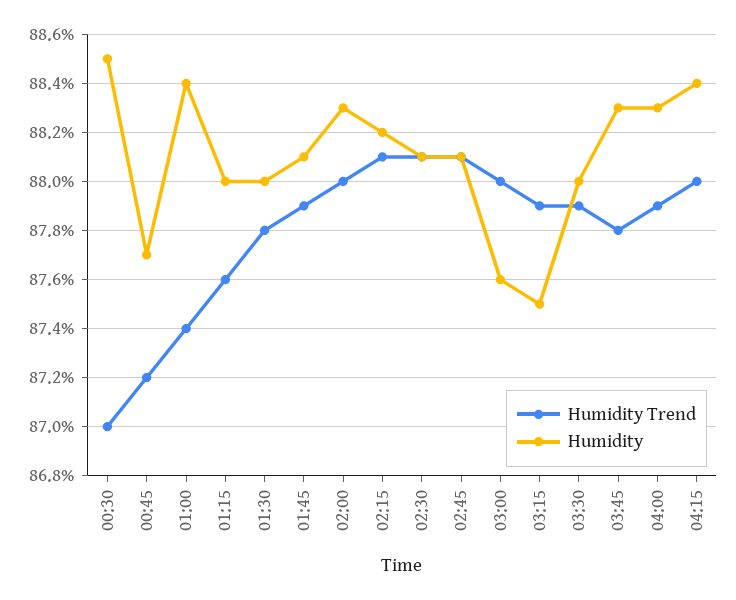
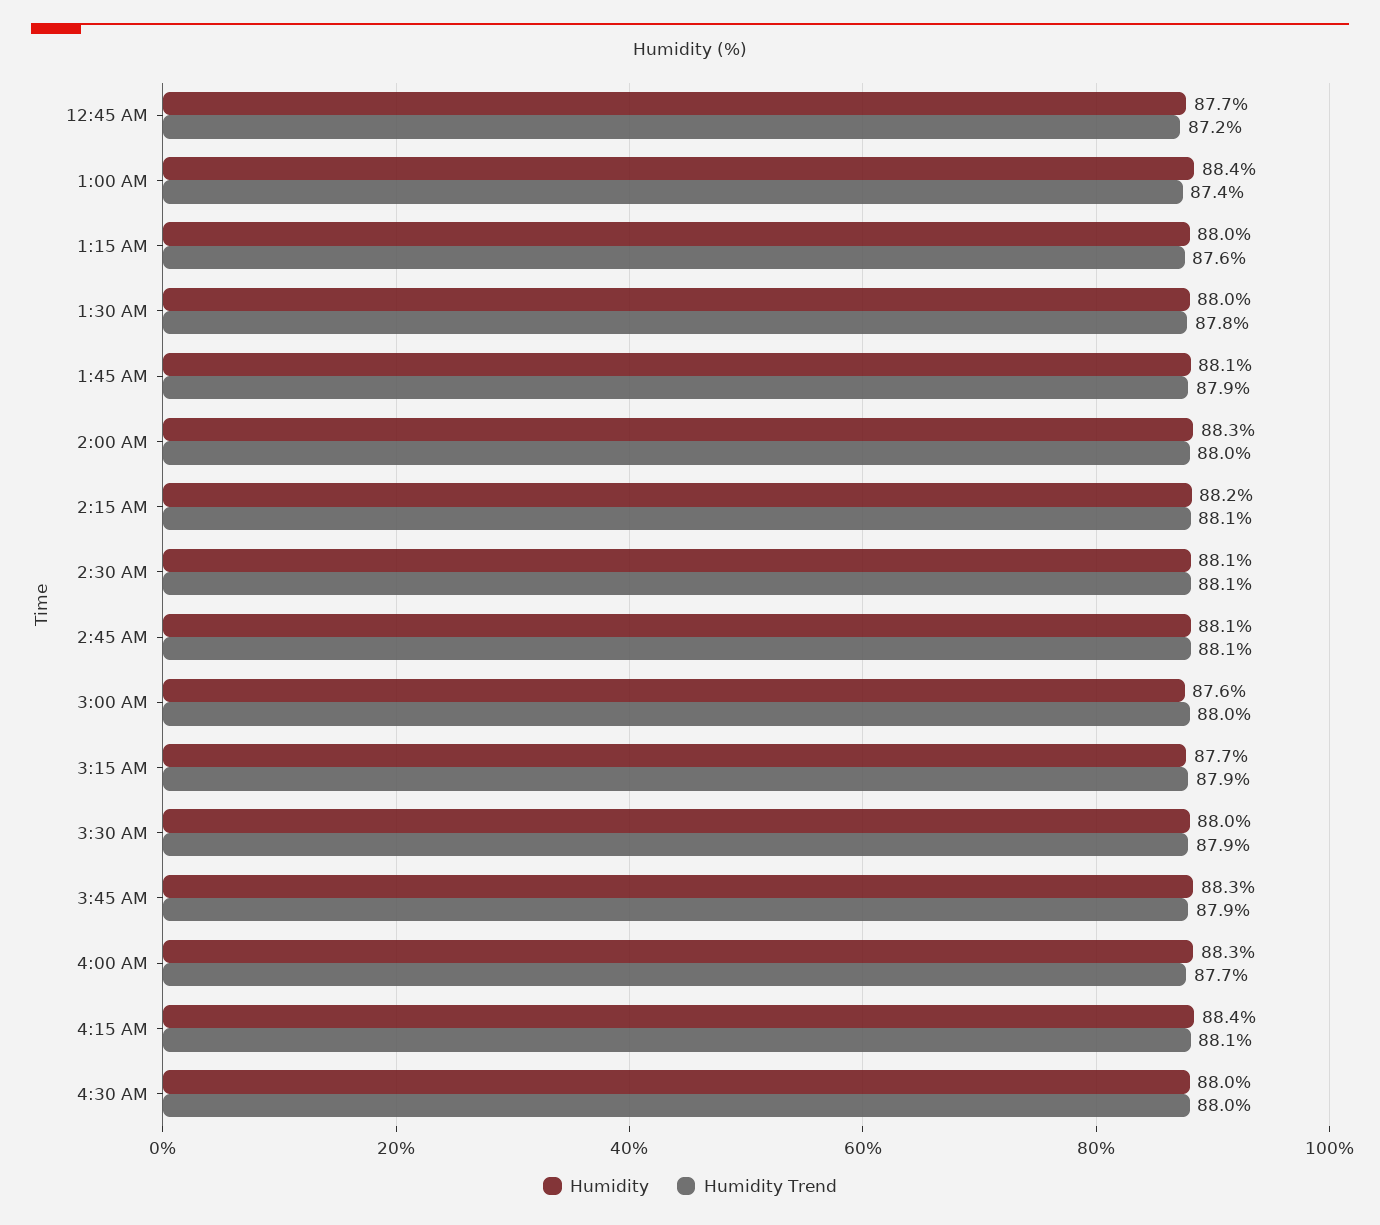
Humidity Trend, 00:30: 87 -> none
Humidity, 00:30: 88.5 -> none
Humidity, 03:15: 87.5 -> 87.7
Humidity Trend, 03:45: 87.8 -> 87.9
Humidity Trend, 04:00: 87.9 -> 87.7
Humidity Trend, 04:15: 88 -> 88.1
Humidity, 4:30 AM: none -> 88
Humidity Trend, 4:30 AM: none -> 88

